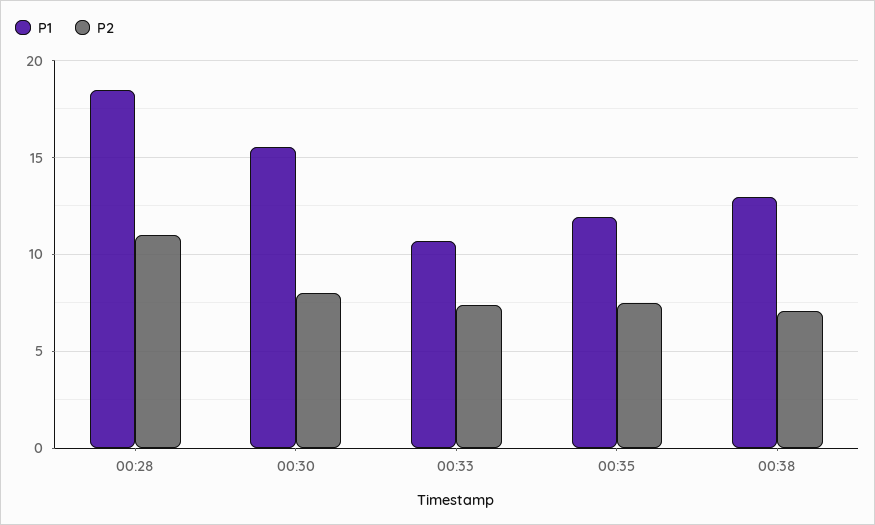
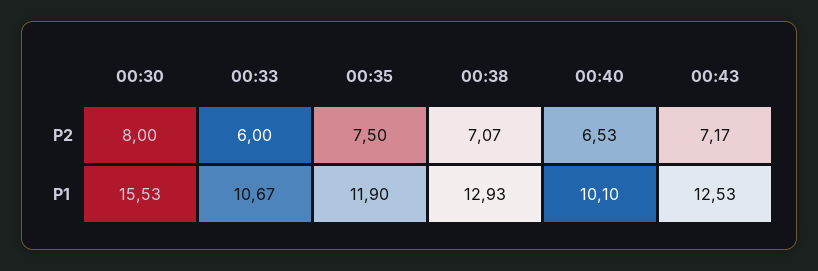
P1, 00:28: 18.5 -> none
P2, 00:28: 11 -> none
P2, 00:33: 7.5 -> 6
P2, 00:40: none -> 6.53
P2, 00:43: none -> 7.17
P1, 00:40: none -> 10.1
P1, 00:43: none -> 12.53

